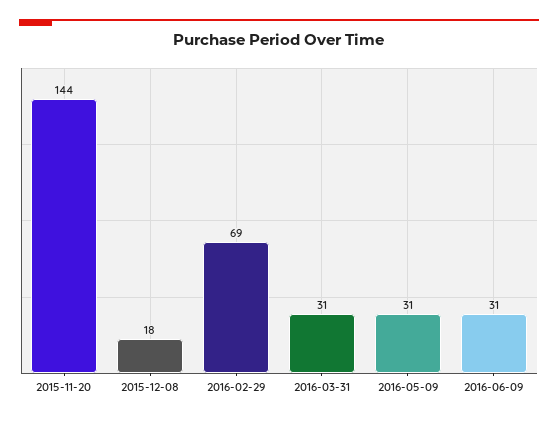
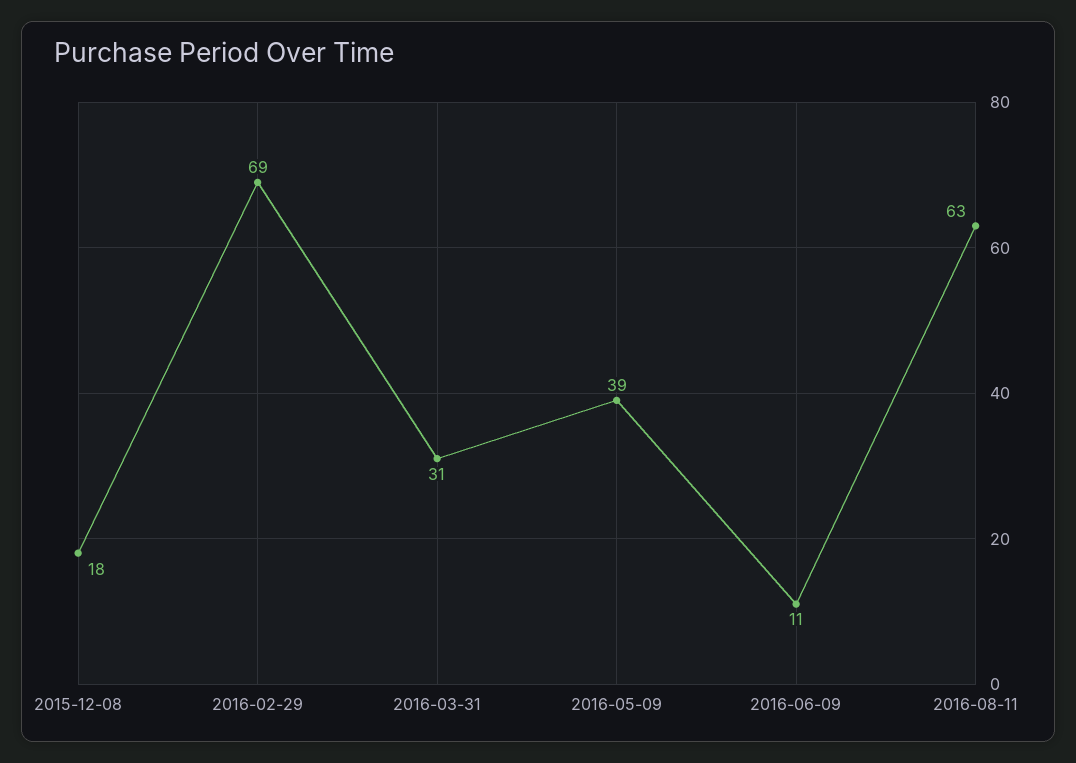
2015-11-20: 144 -> none
2016-05-09: 31 -> 39
2016-06-09: 31 -> 11
2016-08-11: none -> 63

